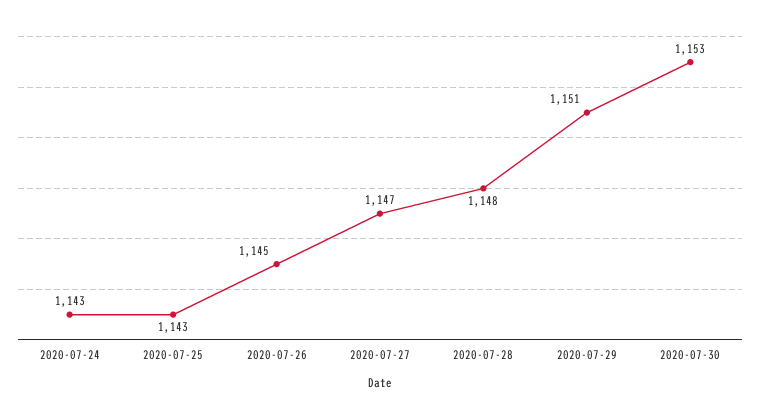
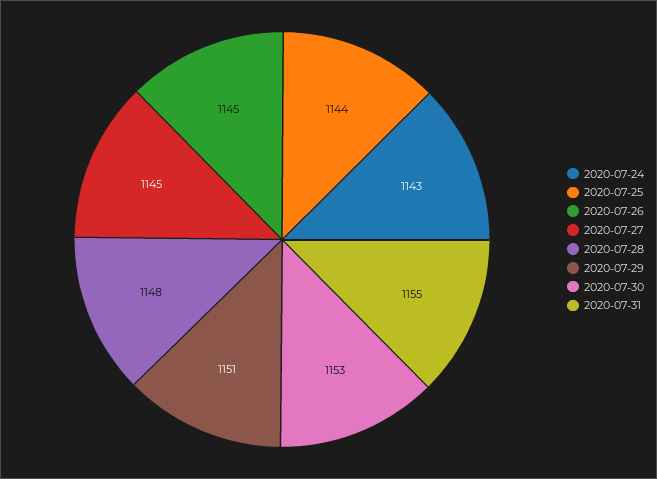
2020-07-25: 1143 -> 1144
2020-07-27: 1147 -> 1145
2020-07-31: none -> 1155

